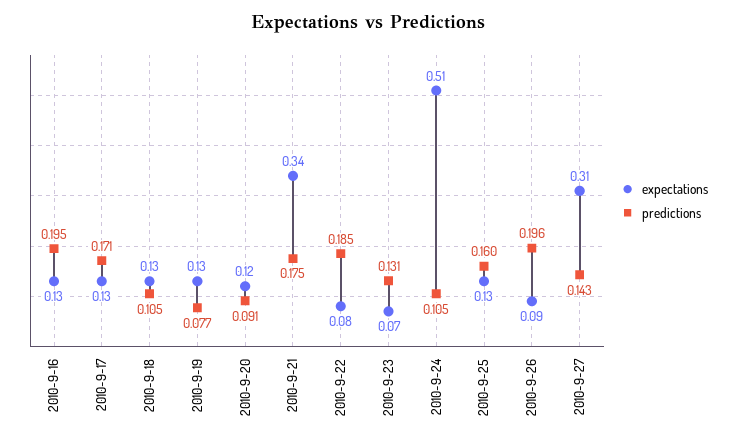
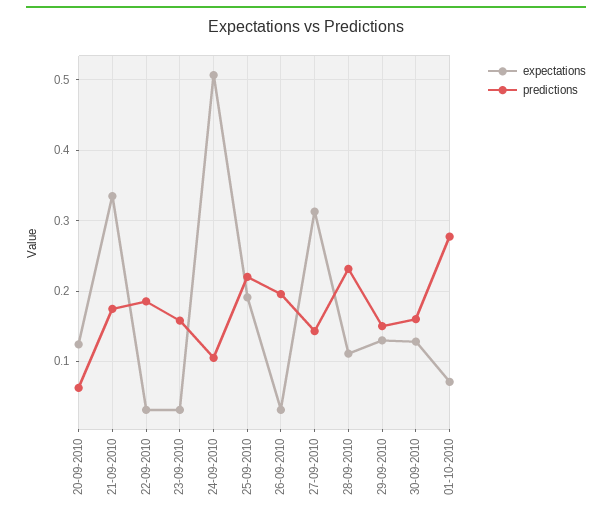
expectations, 2010-9-16: 0.13 -> none
predictions, 2010-9-16: 0.195 -> none
expectations, 2010-9-17: 0.13 -> none
predictions, 2010-9-17: 0.171 -> none
expectations, 2010-9-18: 0.13 -> none
predictions, 2010-9-18: 0.105 -> none
expectations, 2010-9-19: 0.13 -> none
predictions, 2010-9-19: 0.077 -> none
predictions, 2010-9-20: 0.091 -> 0.06
expectations, 2010-9-22: 0.08 -> 0.03
expectations, 2010-9-23: 0.07 -> 0.03
predictions, 2010-9-23: 0.131 -> 0.16
expectations, 2010-9-25: 0.13 -> 0.19
predictions, 2010-9-25: 0.16 -> 0.22
expectations, 2010-9-26: 0.09 -> 0.03
expectations, 28-09-2010: none -> 0.11
predictions, 28-09-2010: none -> 0.23
expectations, 29-09-2010: none -> 0.13
predictions, 29-09-2010: none -> 0.15
expectations, 30-09-2010: none -> 0.13
predictions, 30-09-2010: none -> 0.16
expectations, 01-10-2010: none -> 0.07
predictions, 01-10-2010: none -> 0.28

